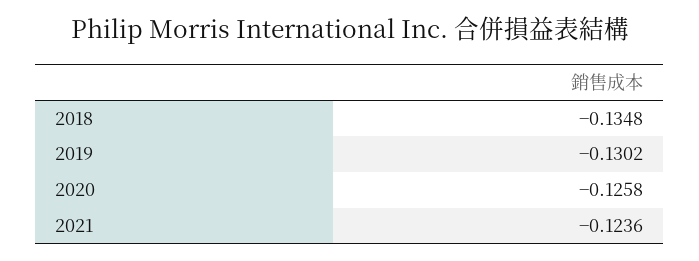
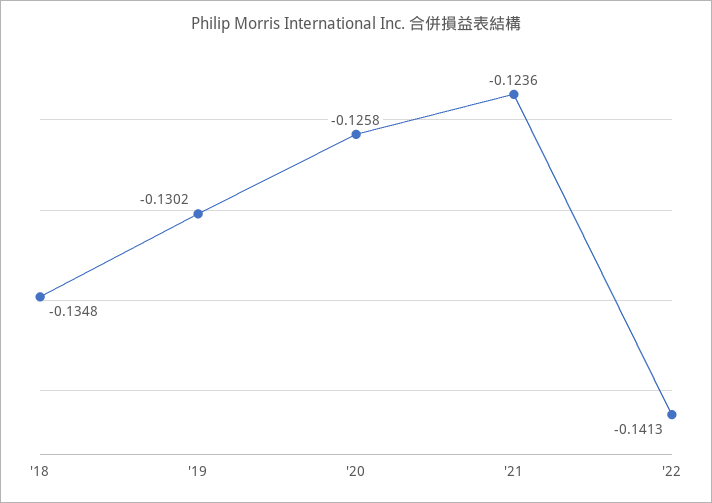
'22: none -> -0.1413

